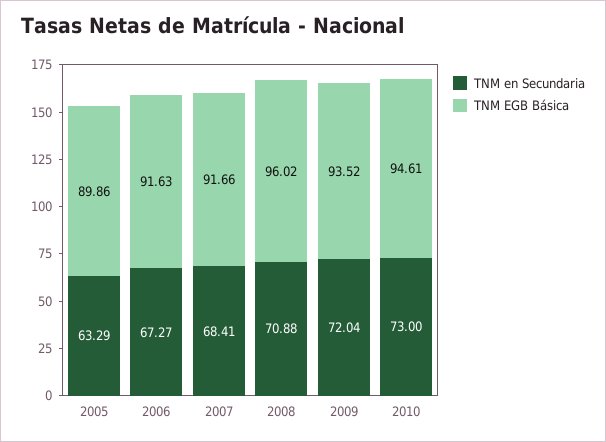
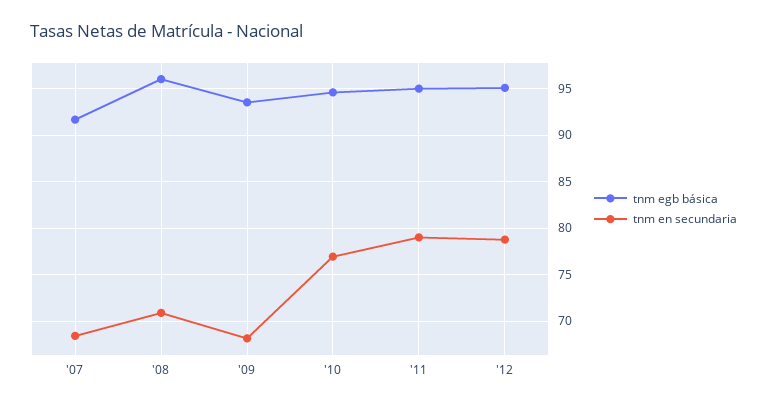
TNM en Secundaria, 2005: 63.29 -> none
TNM EGB Básica, 2005: 89.86 -> none
TNM en Secundaria, 2006: 67.27 -> none
TNM EGB Básica, 2006: 91.63 -> none
TNM en Secundaria, 2009: 72.04 -> 68
TNM en Secundaria, 2010: 73 -> 77
TNM EGB Básica, '11: none -> 95
TNM en Secundaria, '11: none -> 79
TNM EGB Básica, '12: none -> 95
TNM en Secundaria, '12: none -> 79

